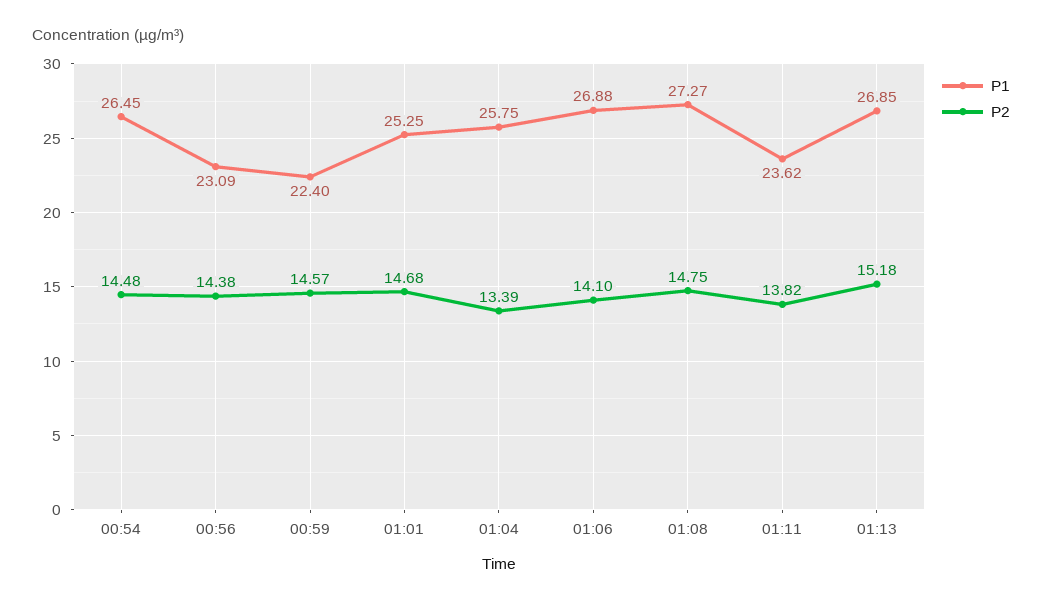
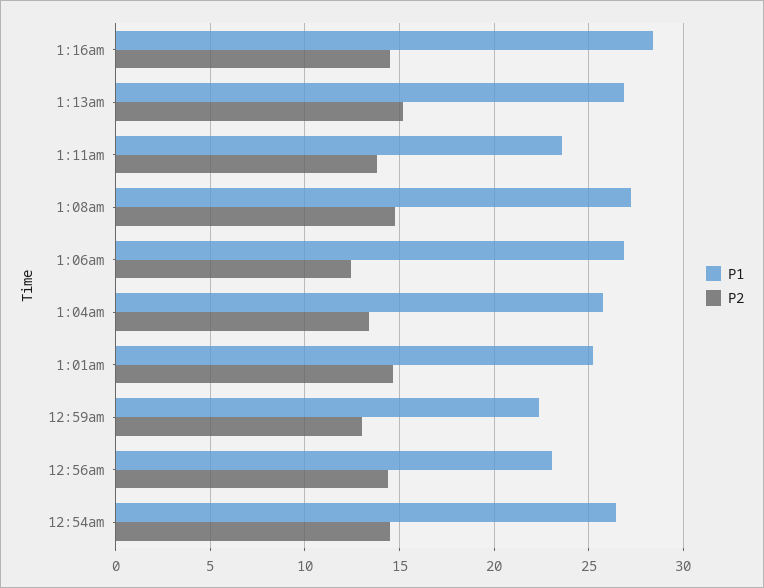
P2, 00:59: 14.57 -> 13
P2, 01:06: 14.1 -> 12.5
P1, 1:16am: none -> 28.5
P2, 1:16am: none -> 14.5

